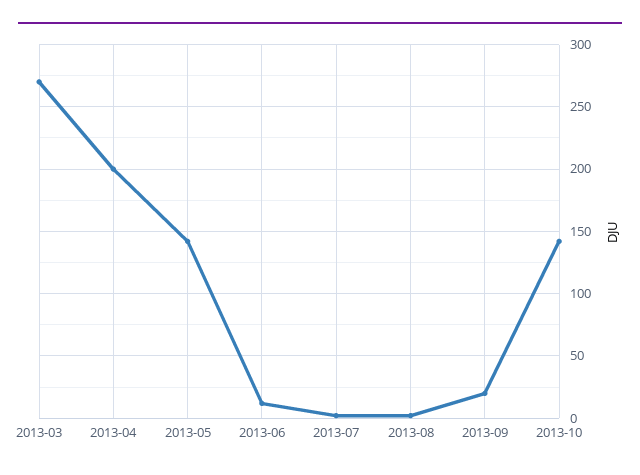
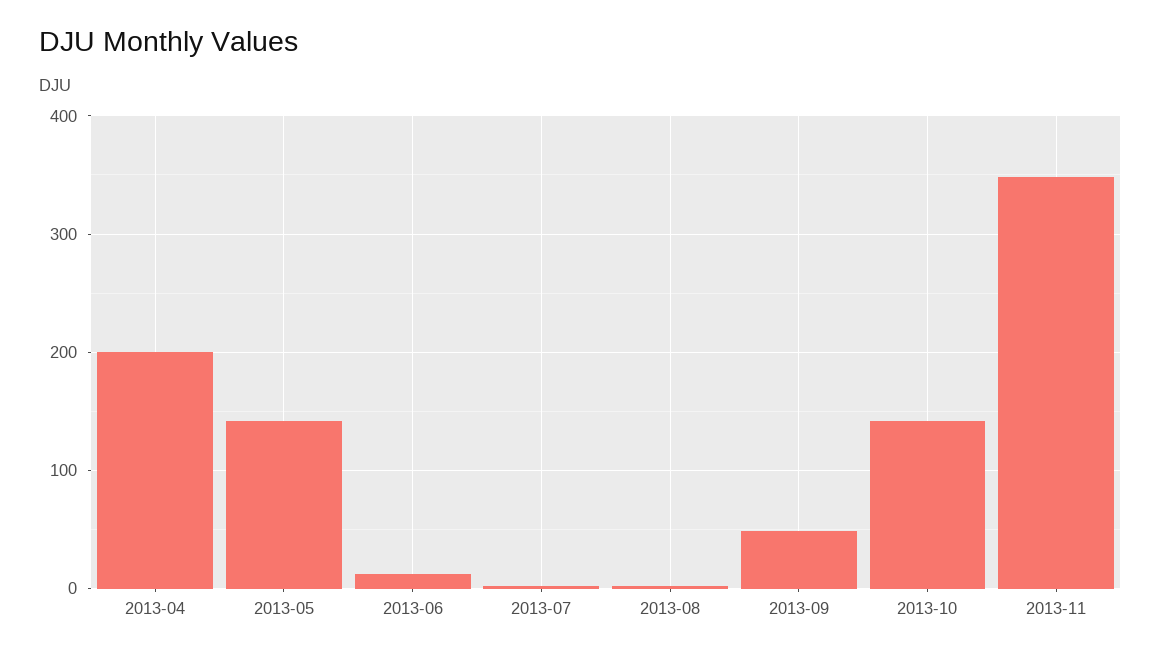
2013-03: 270 -> none
2013-09: 20 -> 50
2013-11: none -> 350

